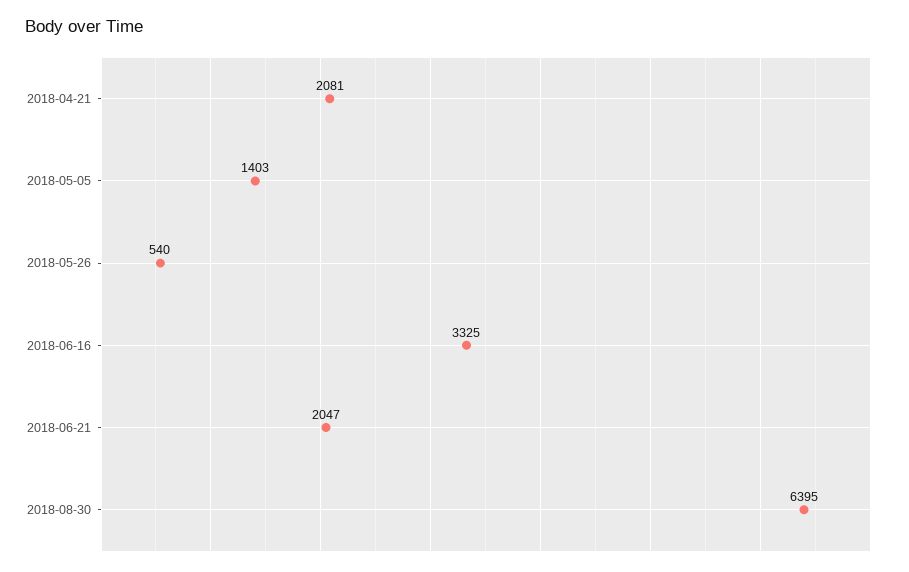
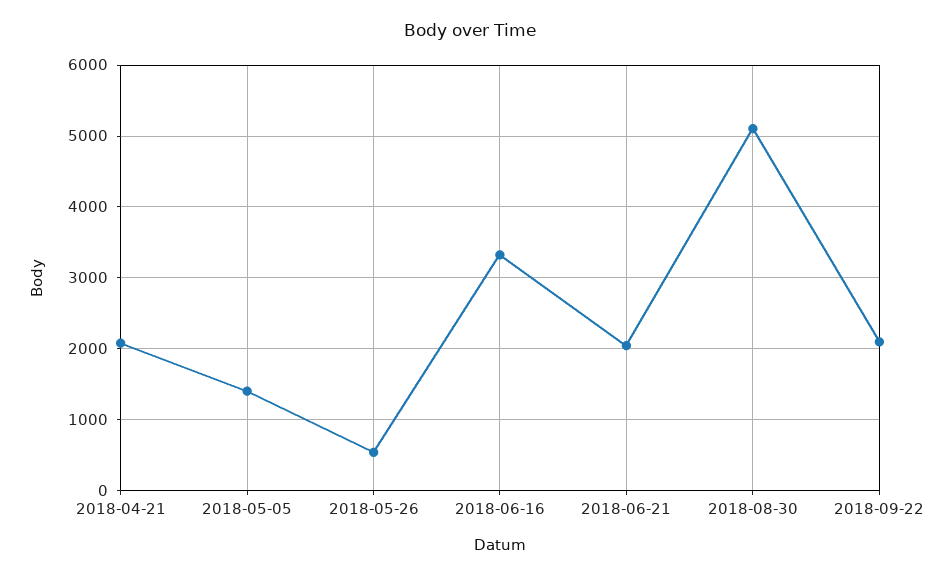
2018-08-30: 6395 -> 5100
2018-09-22: none -> 2100

